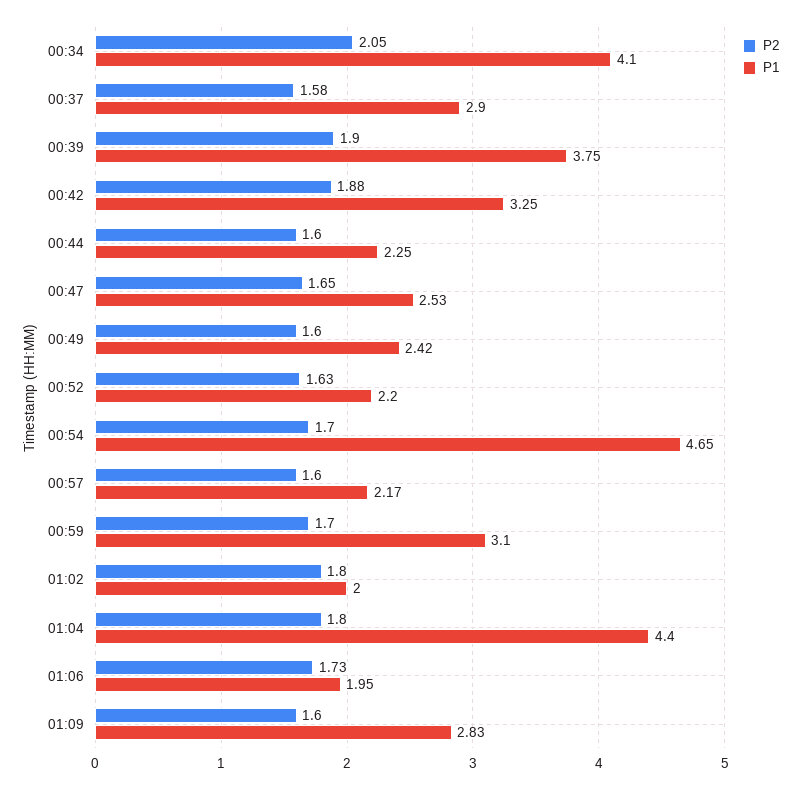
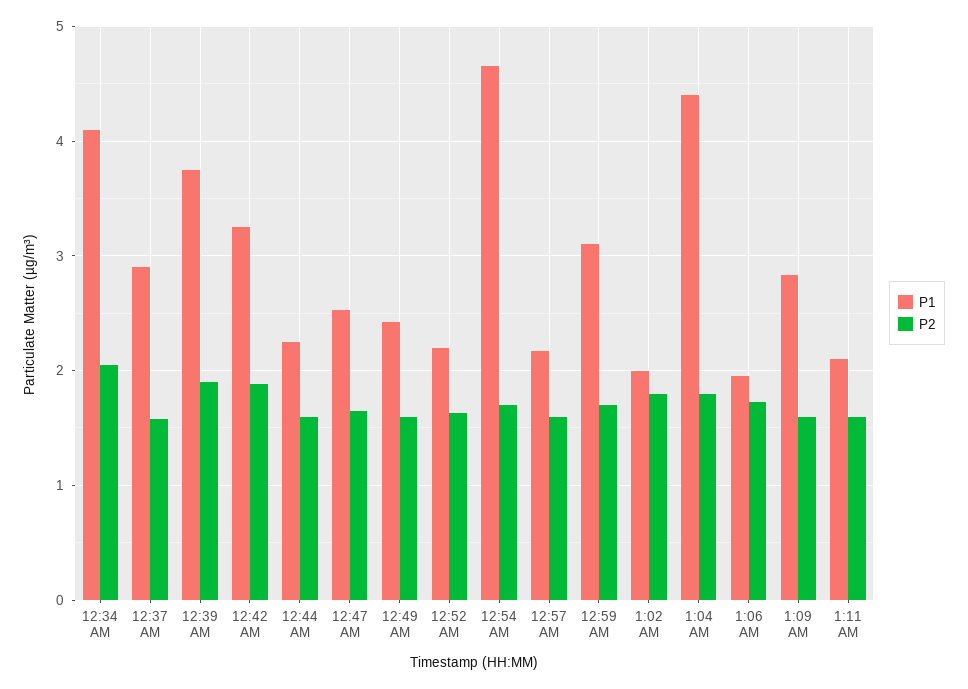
P1, 1:11 AM: none -> 2.1
P2, 1:11 AM: none -> 1.6

